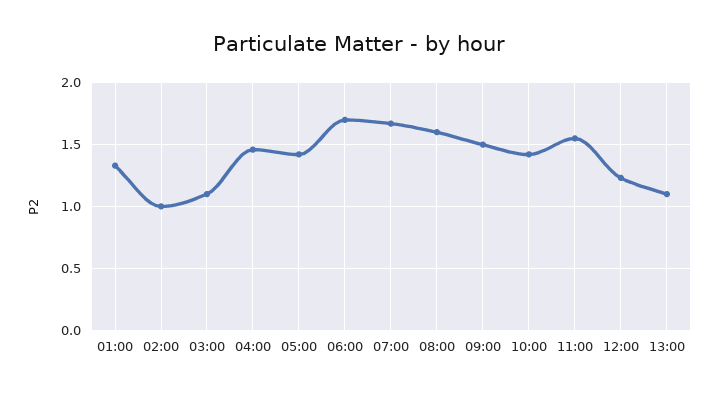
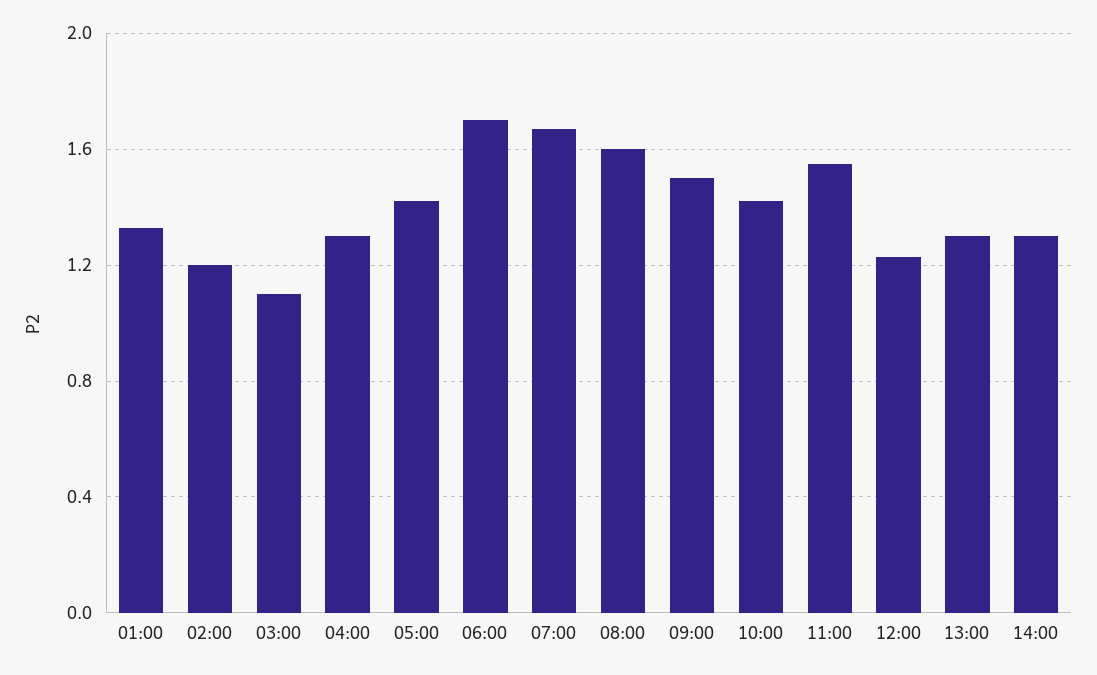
02:00: 1 -> 1.2
04:00: 1.45 -> 1.3
13:00: 1.1 -> 1.3
14:00: none -> 1.3

